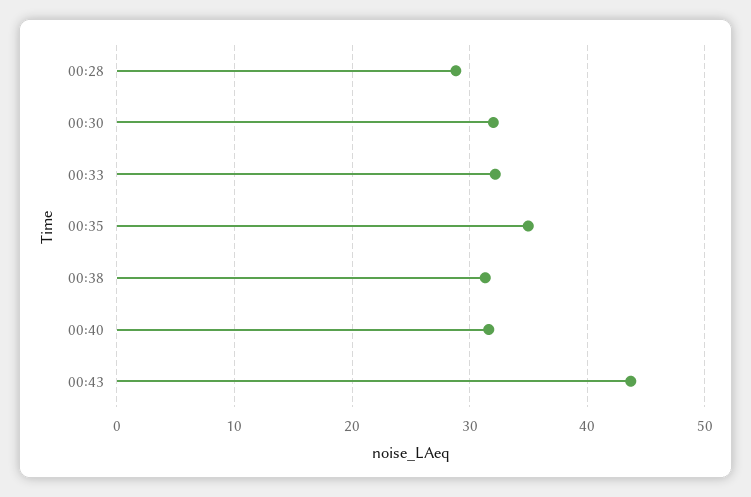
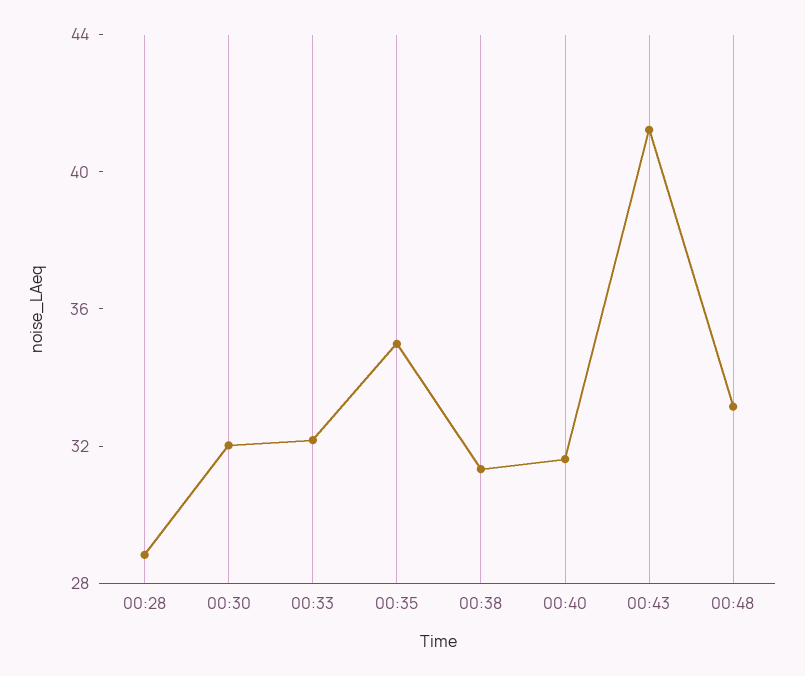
00:43: 44 -> 41
00:48: none -> 33

